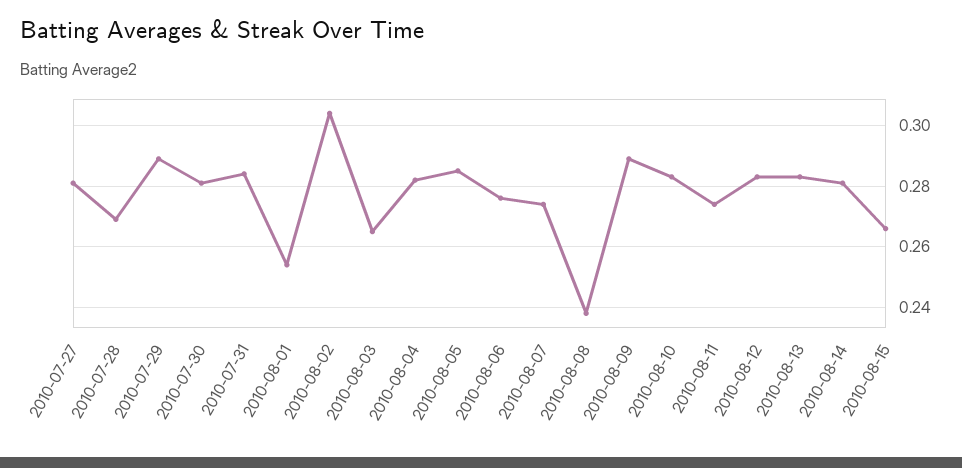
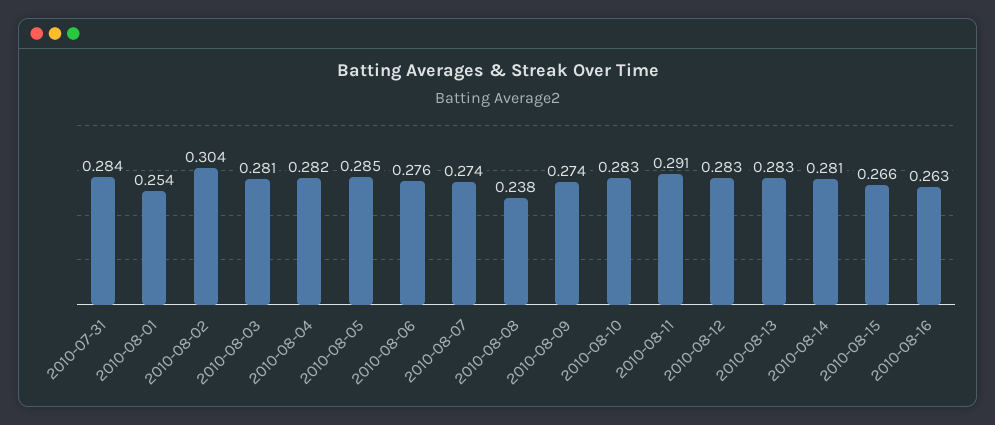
2010-07-27: 0.28 -> none
2010-07-28: 0.27 -> none
2010-07-29: 0.29 -> none
2010-07-30: 0.28 -> none
2010-08-03: 0.265 -> 0.281
2010-08-09: 0.29 -> 0.274
2010-08-11: 0.275 -> 0.291
2010-08-16: none -> 0.263

